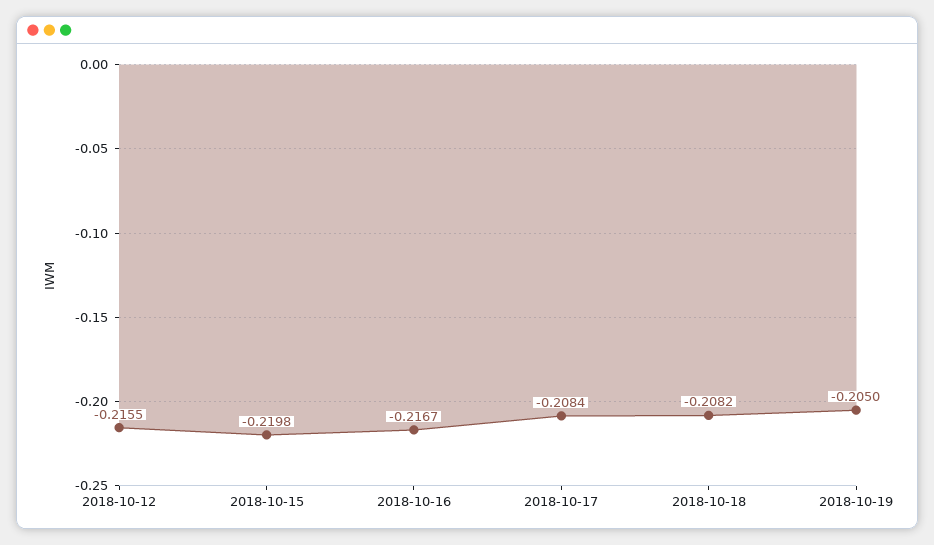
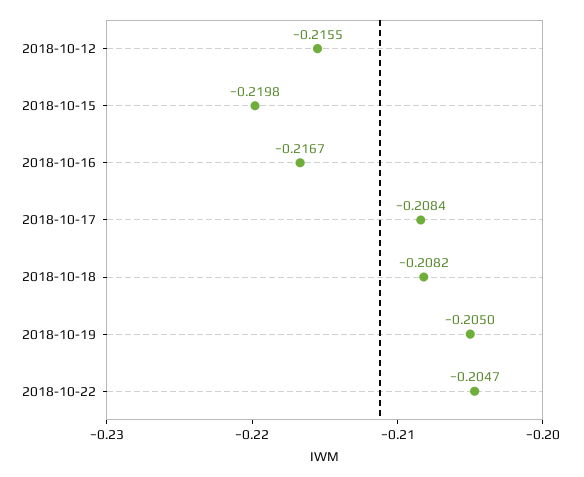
2018-10-22: none -> -0.2047

